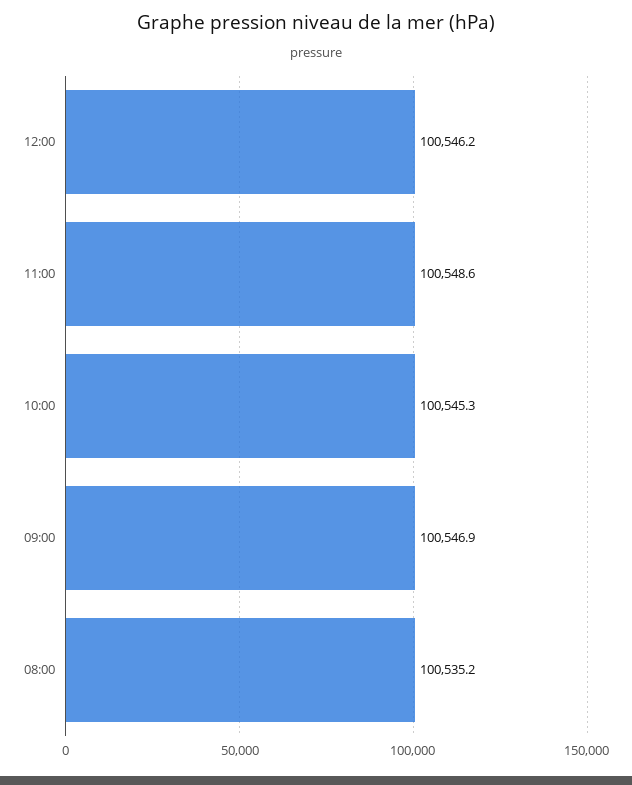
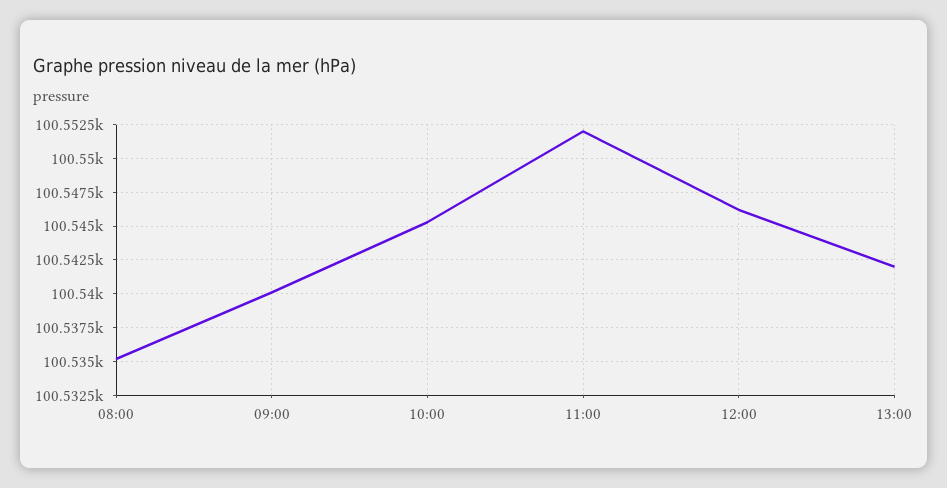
11:00: 100548.6 -> 100552
09:00: 100546.9 -> 100540
13:00: none -> 100542

